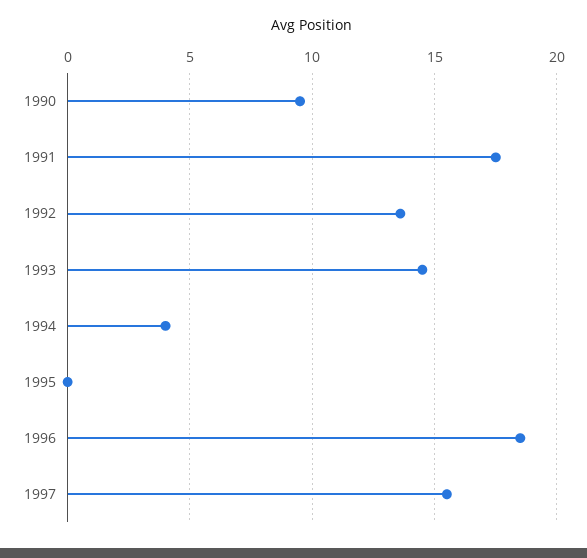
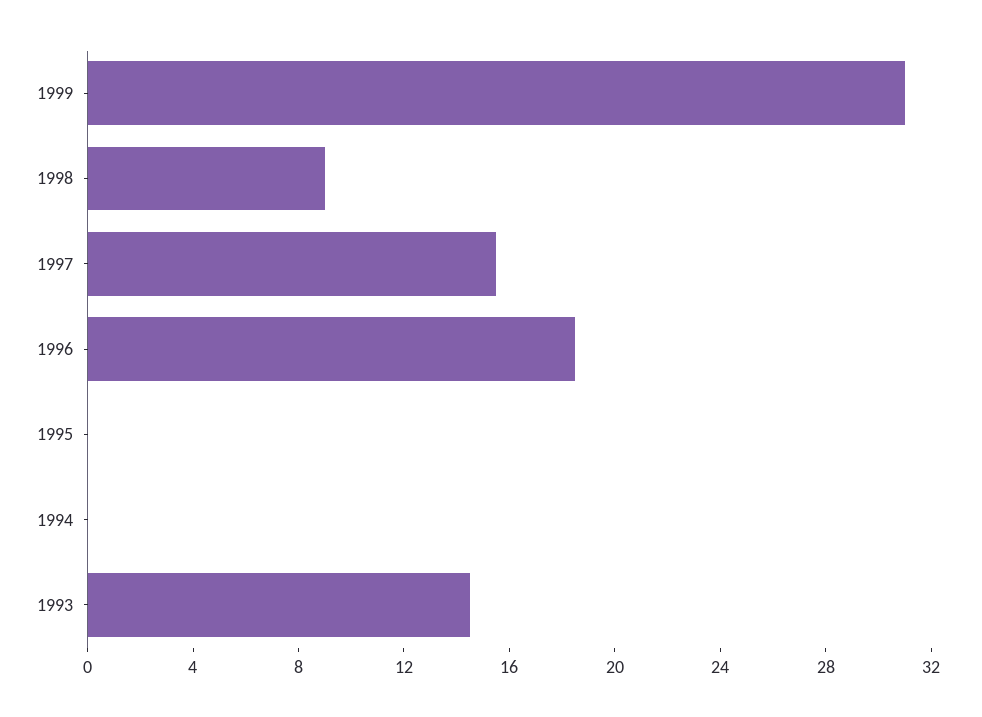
1990: 9.5 -> none
1991: 17.5 -> none
1992: 13.5 -> none
1994: 4 -> 0
1999: none -> 31
1998: none -> 9

